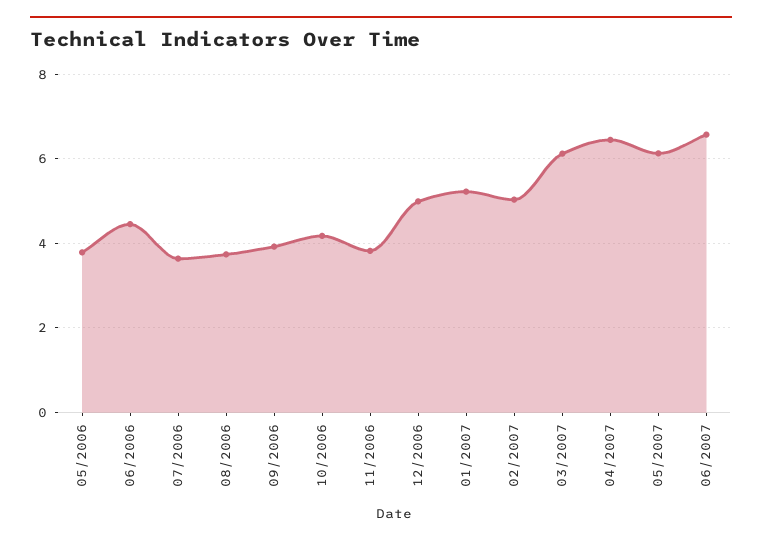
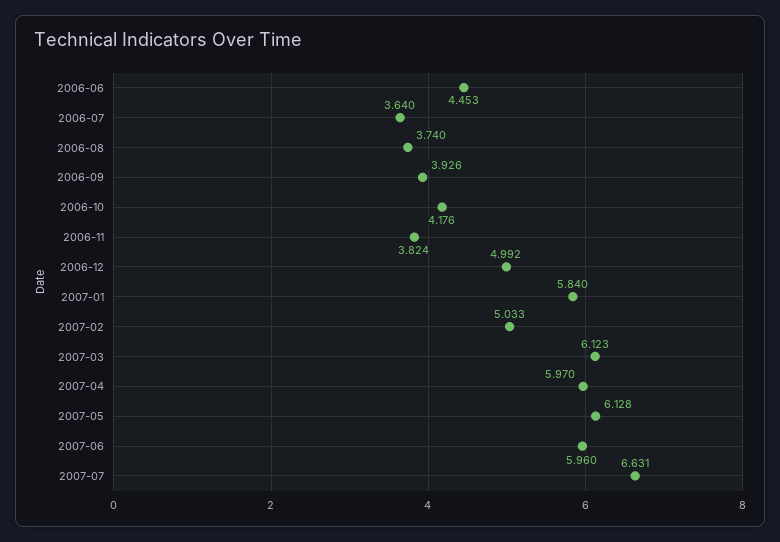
05/2006: 3.8 -> none
01/2007: 5.2 -> 5.84
04/2007: 6.4 -> 5.97
06/2007: 6.6 -> 5.96
2007-07: none -> 6.631

